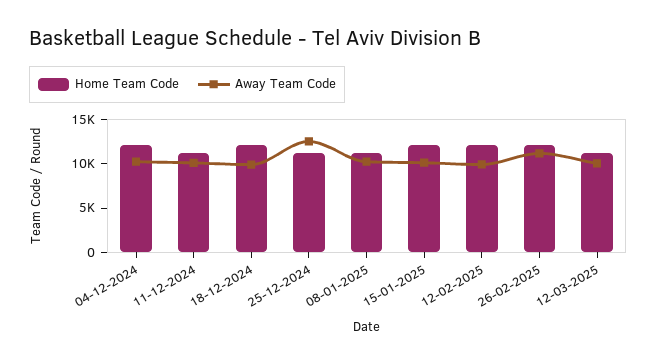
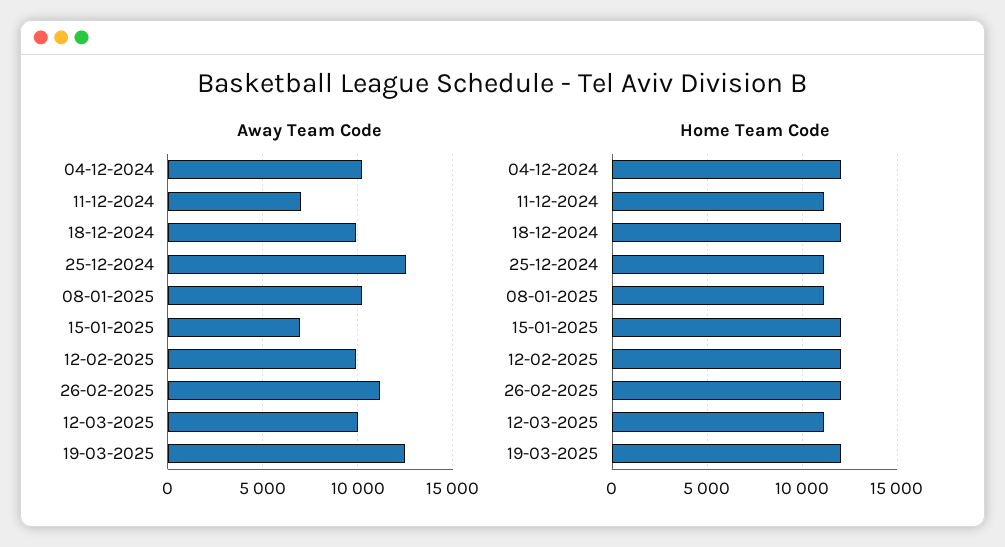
Away Team Code, 11-12-2024: 10000 -> 7000
Away Team Code, 15-01-2025: 10000 -> 7000
Away Team Code, 19-03-2025: none -> 12500
Home Team Code, 19-03-2025: none -> 12000

